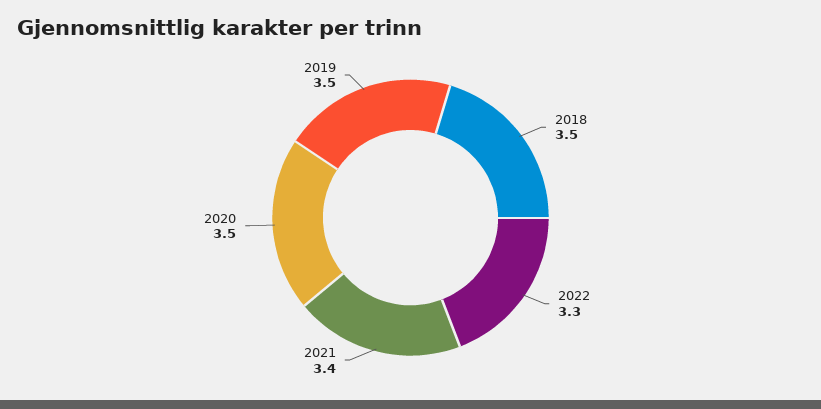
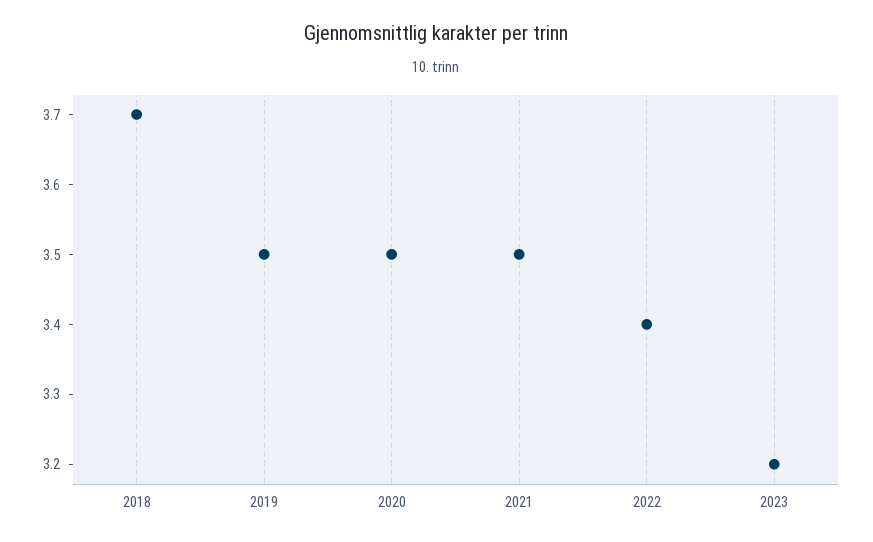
2018: 3.5 -> 3.7
2022: 3.3 -> 3.4
2021: 3.4 -> 3.5
2023: none -> 3.2

